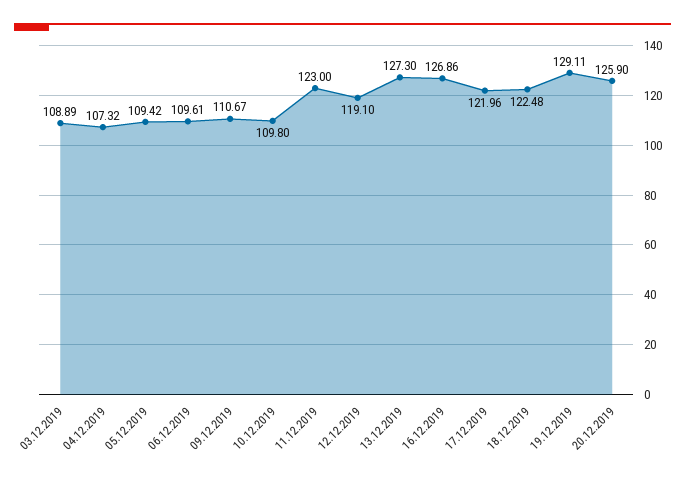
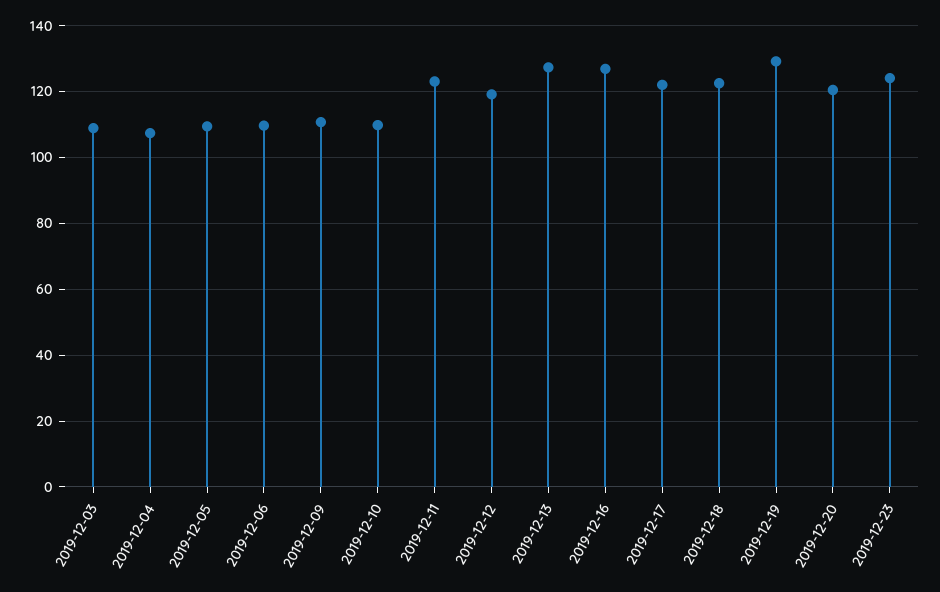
20.12.2019: 125.9 -> 120
2019-12-23: none -> 124

